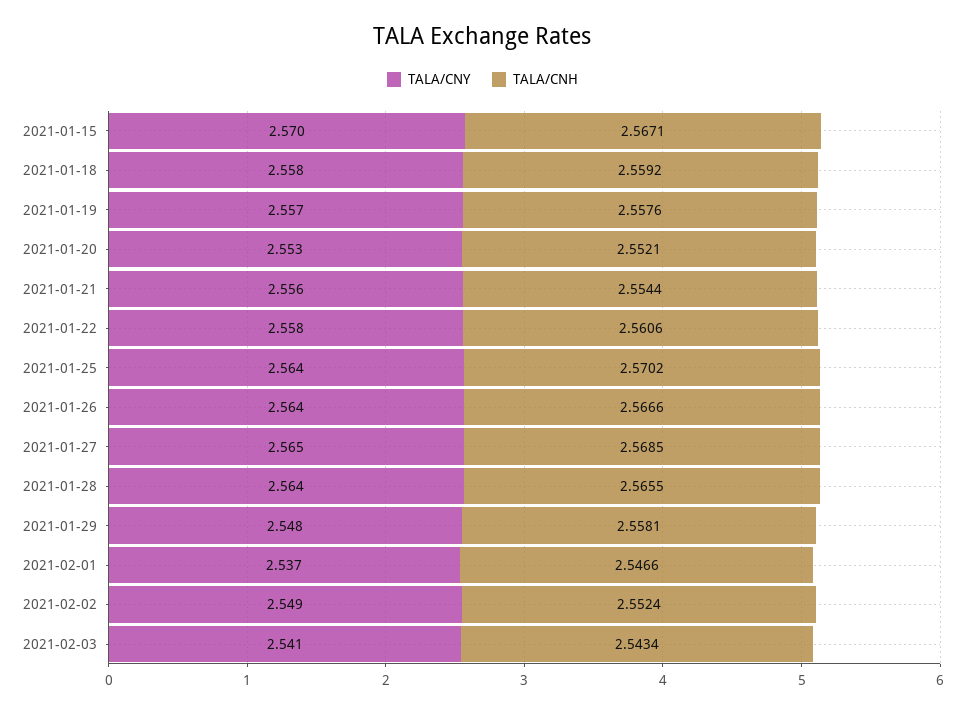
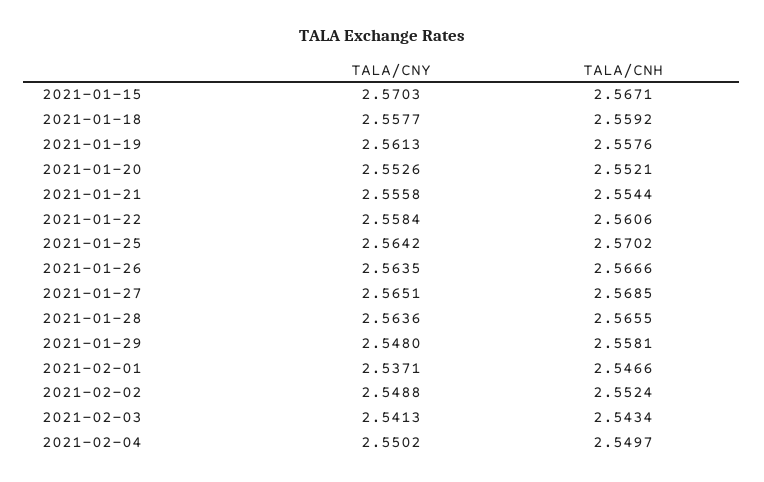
TALA/CNY, 2021-01-19: 2.557 -> 2.5613
TALA/CNY, 2021-02-04: none -> 2.5502
TALA/CNH, 2021-02-04: none -> 2.5497

